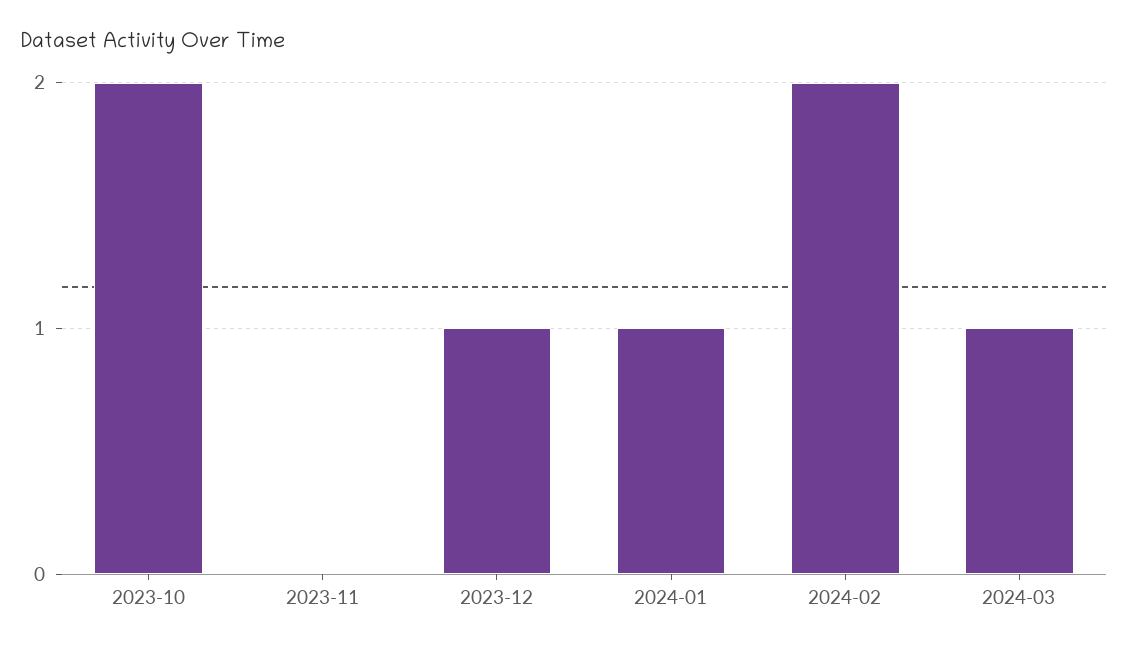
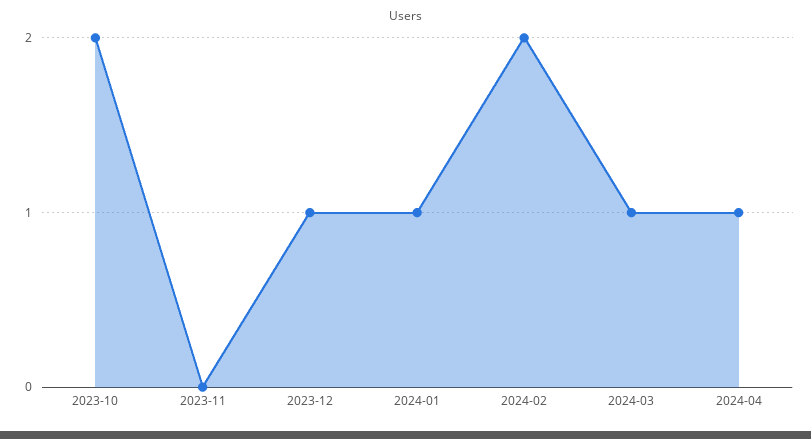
2024-04: none -> 1

